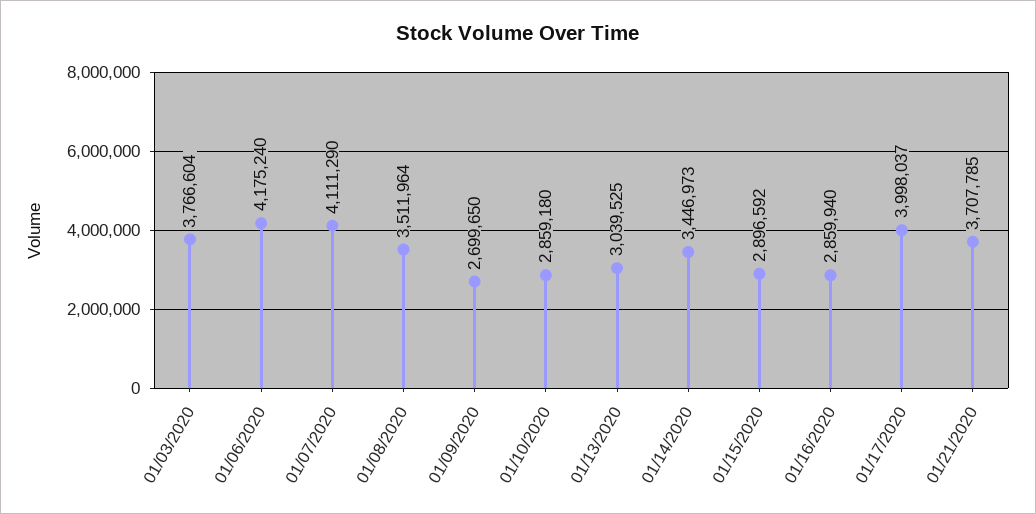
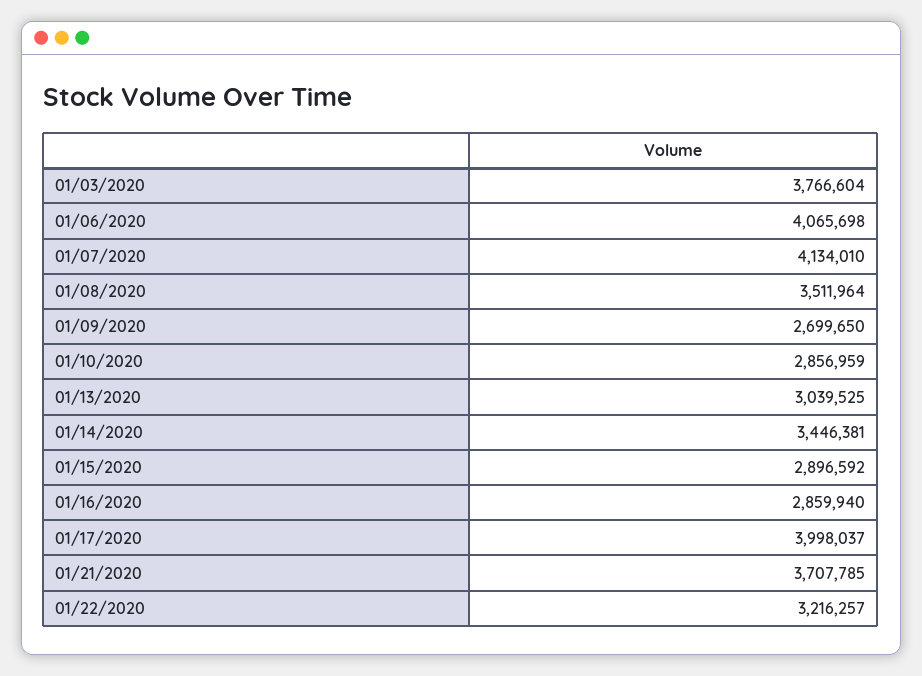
01/06/2020: 4175240 -> 4065698
01/07/2020: 4111290 -> 4134010
01/10/2020: 2859180 -> 2856959
01/14/2020: 3446973 -> 3446381
01/22/2020: none -> 3216257

